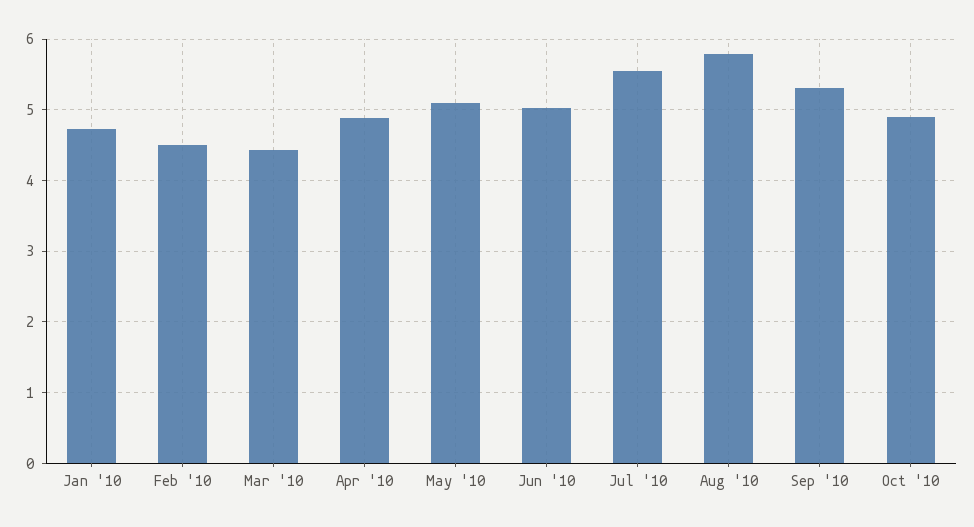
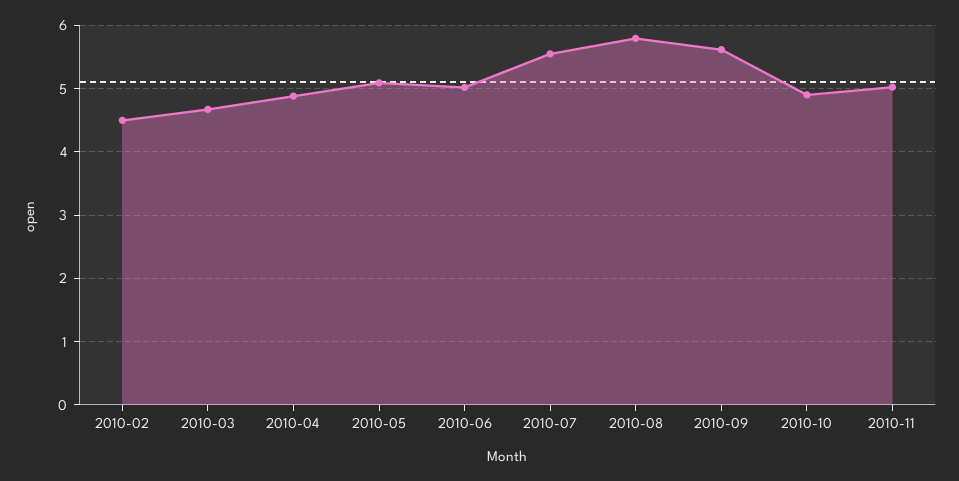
Jan '10: 4.7 -> none
Mar '10: 4.4 -> 4.7
Sep '10: 5.3 -> 5.6
2010-11: none -> 5

